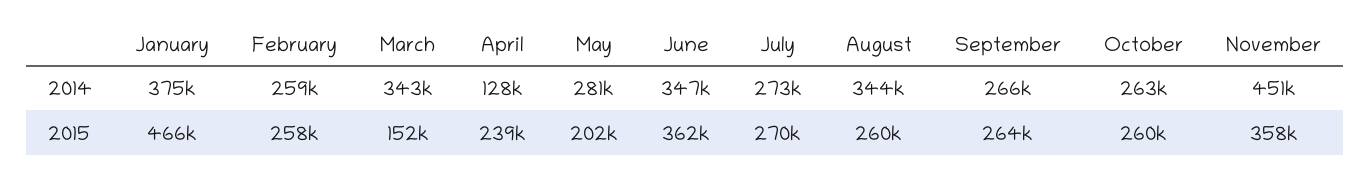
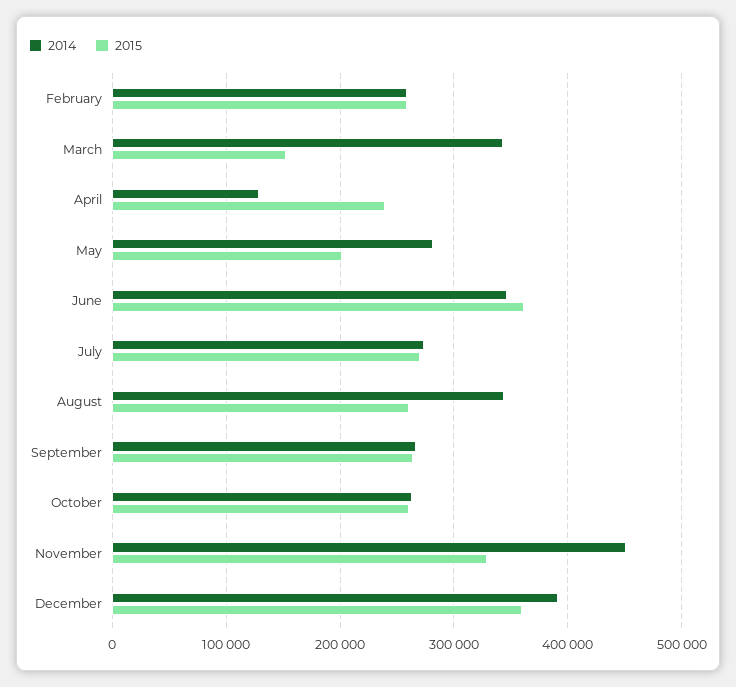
2014, January: 375000 -> none
2015, January: 466000 -> none
2015, November: 358000 -> 330000
2014, December: none -> 390000
2015, December: none -> 360000

